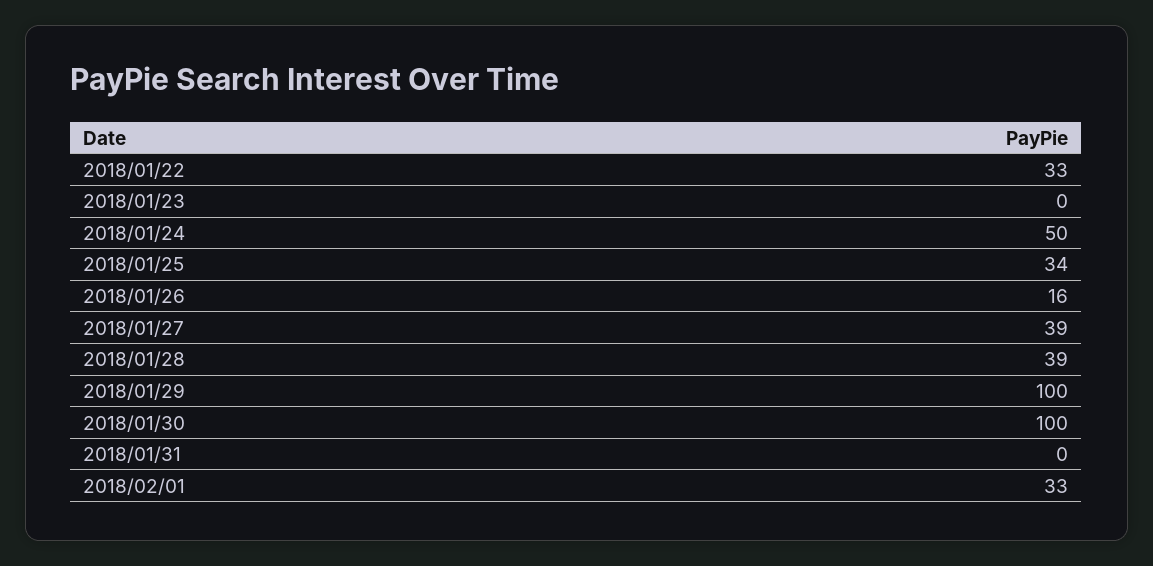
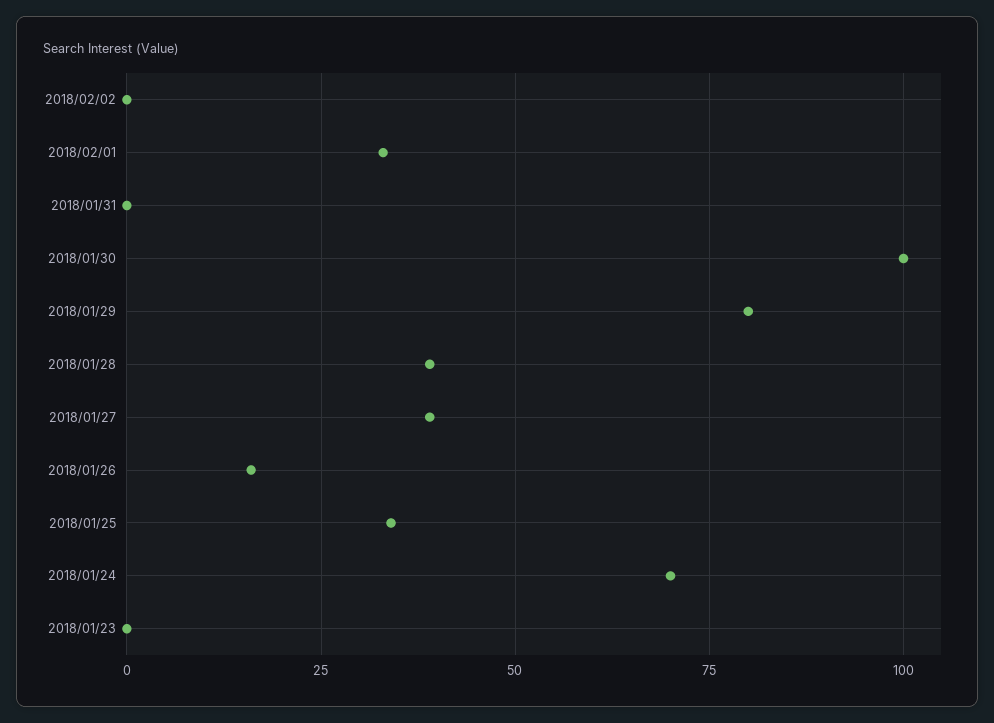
2018/01/22: 33 -> none
2018/01/24: 50 -> 70
2018/01/29: 100 -> 80
2018/02/02: none -> 0

